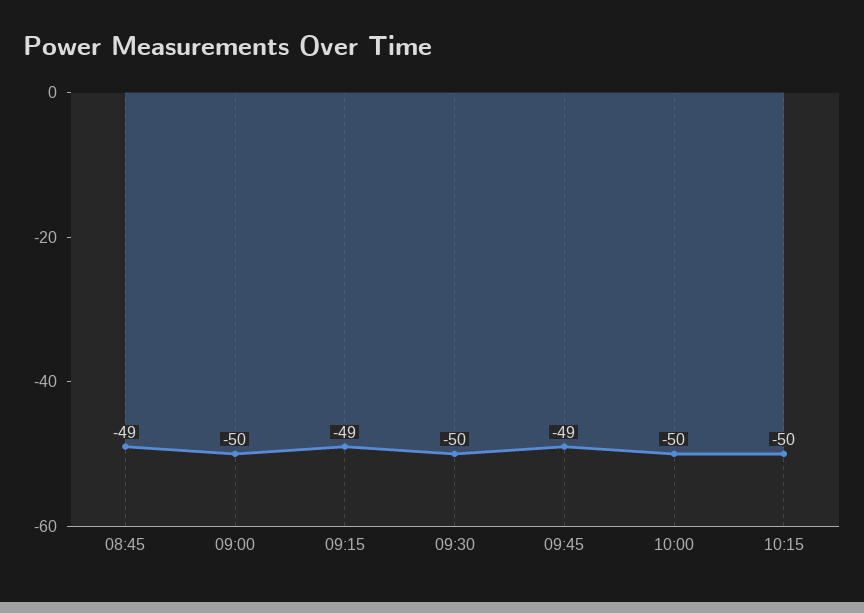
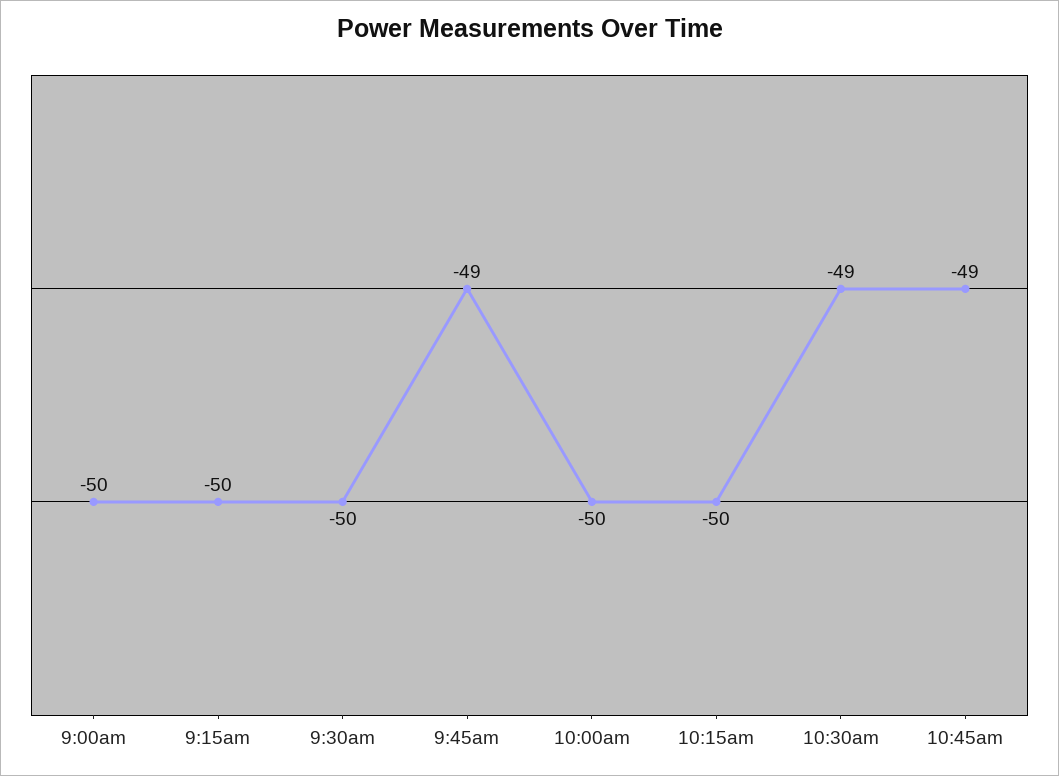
08:45: -49 -> none
09:15: -49 -> -50
10:30am: none -> -49
10:45am: none -> -49

